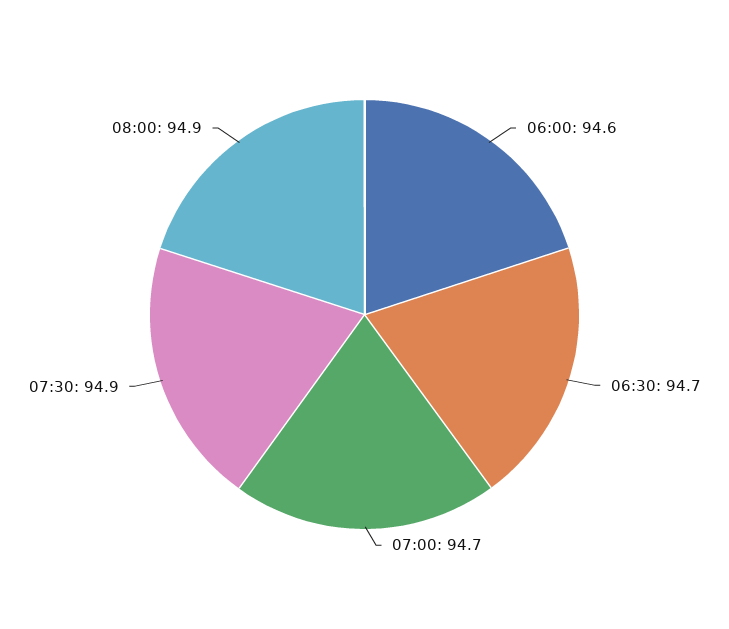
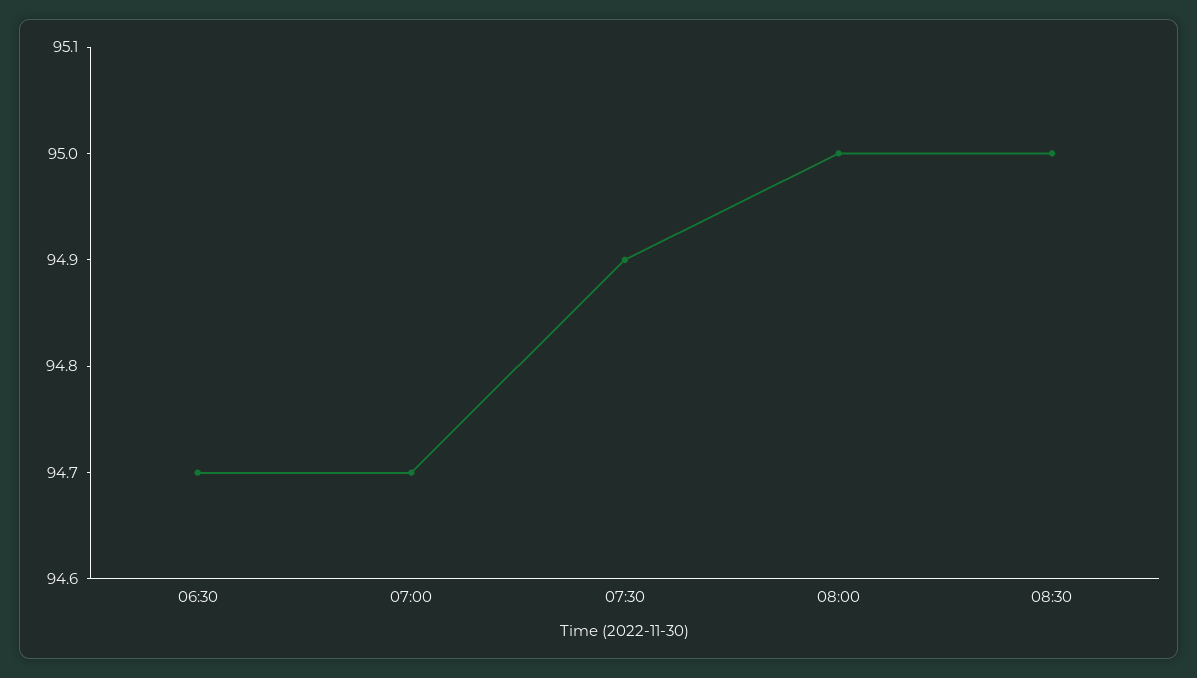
06:00: 94.6 -> none
08:00: 94.9 -> 95
08:30: none -> 95

